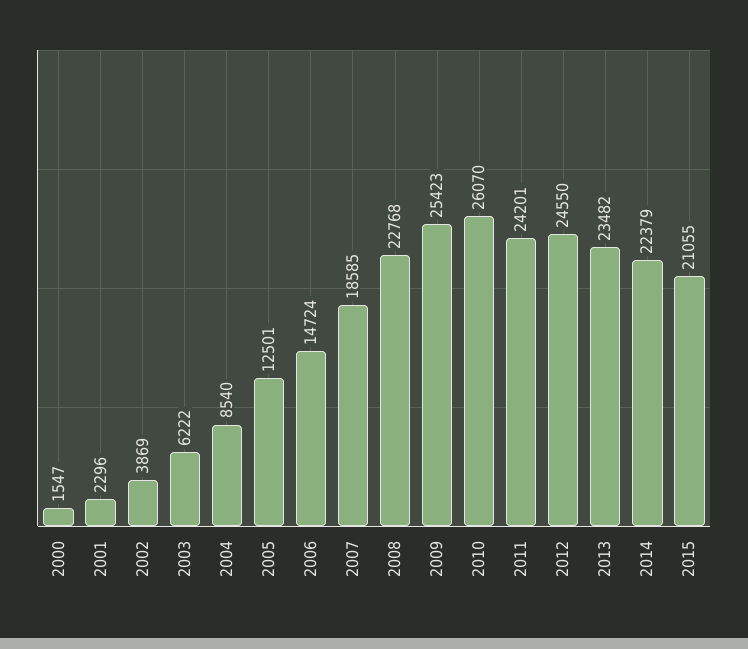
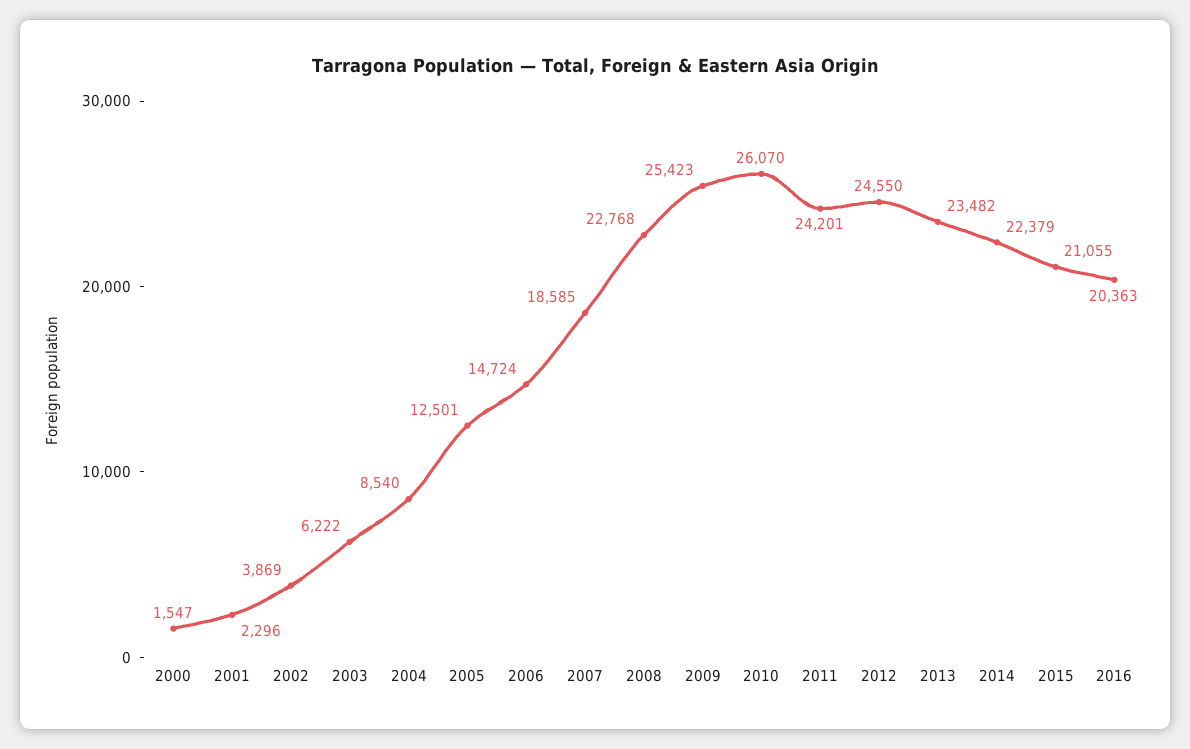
2016: none -> 20363

